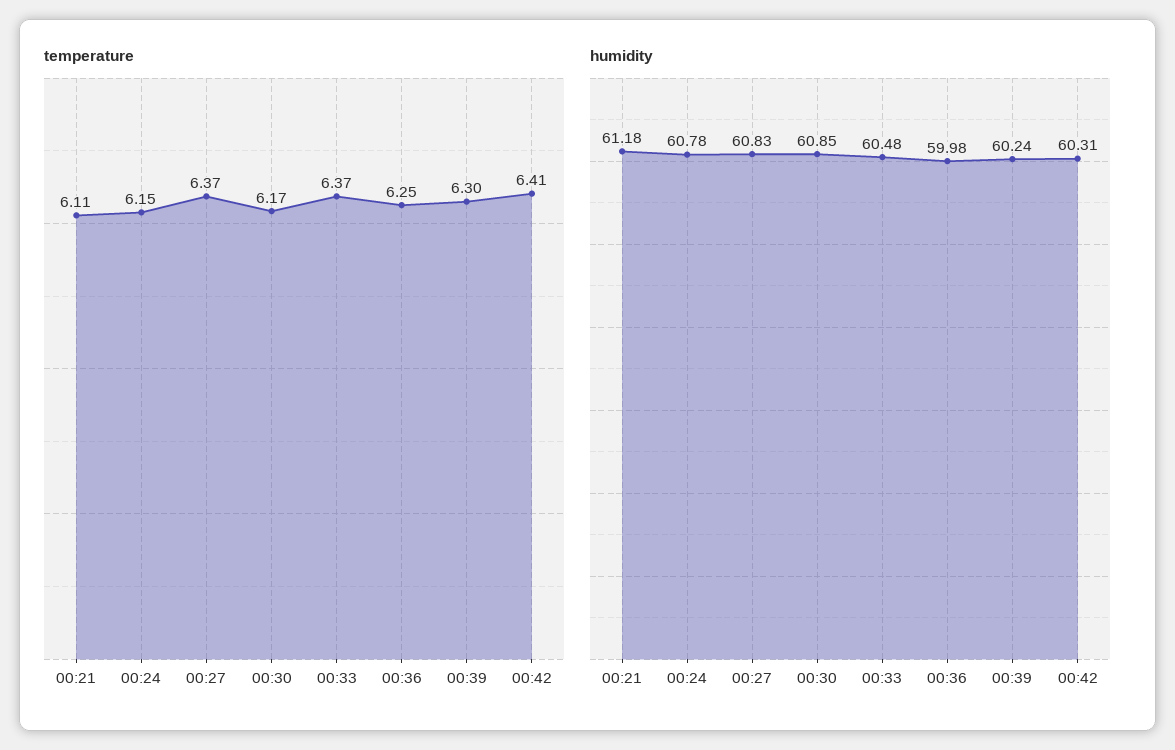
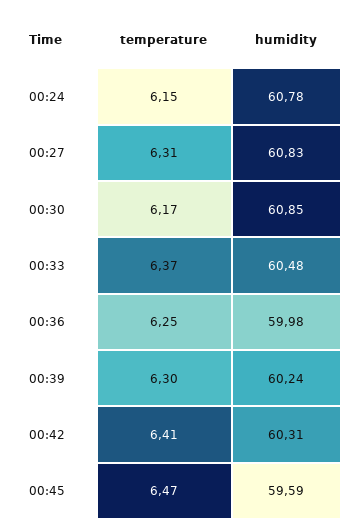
temperature, 00:21: 6.11 -> none
temperature, 00:27: 6.37 -> 6.31
humidity, 00:21: 61.18 -> none
temperature, 00:45: none -> 6.47
humidity, 00:45: none -> 59.59

